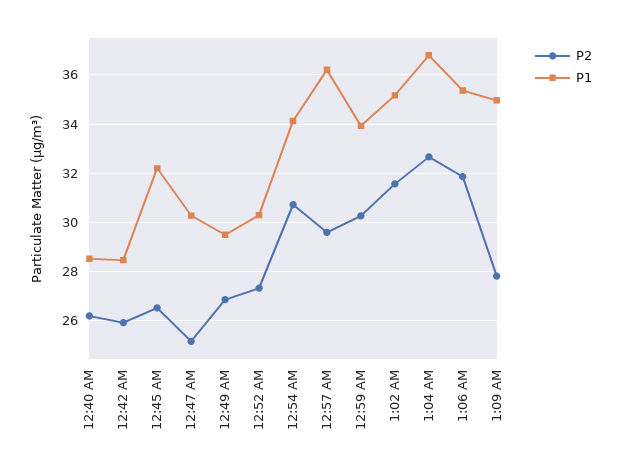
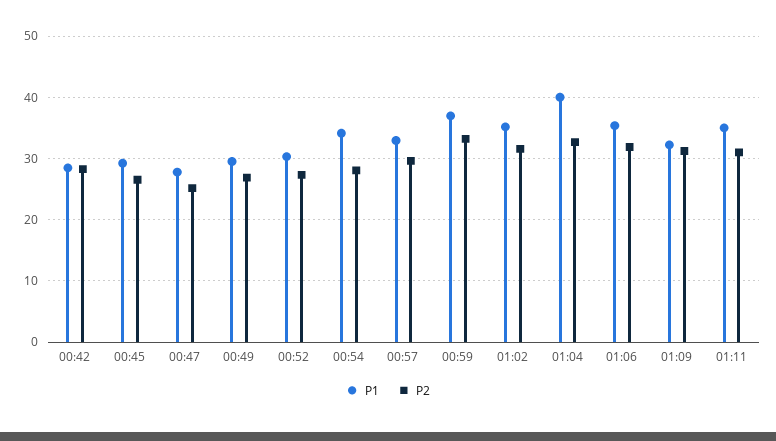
P2, 12:40 AM: 26.25 -> none
P1, 12:40 AM: 28.5 -> none
P2, 12:42 AM: 26 -> 28
P1, 12:45 AM: 32.25 -> 29
P1, 12:47 AM: 30.25 -> 28
P2, 12:54 AM: 30.75 -> 28
P1, 12:57 AM: 36.25 -> 33
P2, 12:59 AM: 30.25 -> 33
P1, 12:59 AM: 34 -> 37
P1, 1:04 AM: 36.75 -> 40
P2, 1:09 AM: 27.75 -> 31
P1, 1:09 AM: 35 -> 32
P1, 01:11: none -> 35
P2, 01:11: none -> 31

